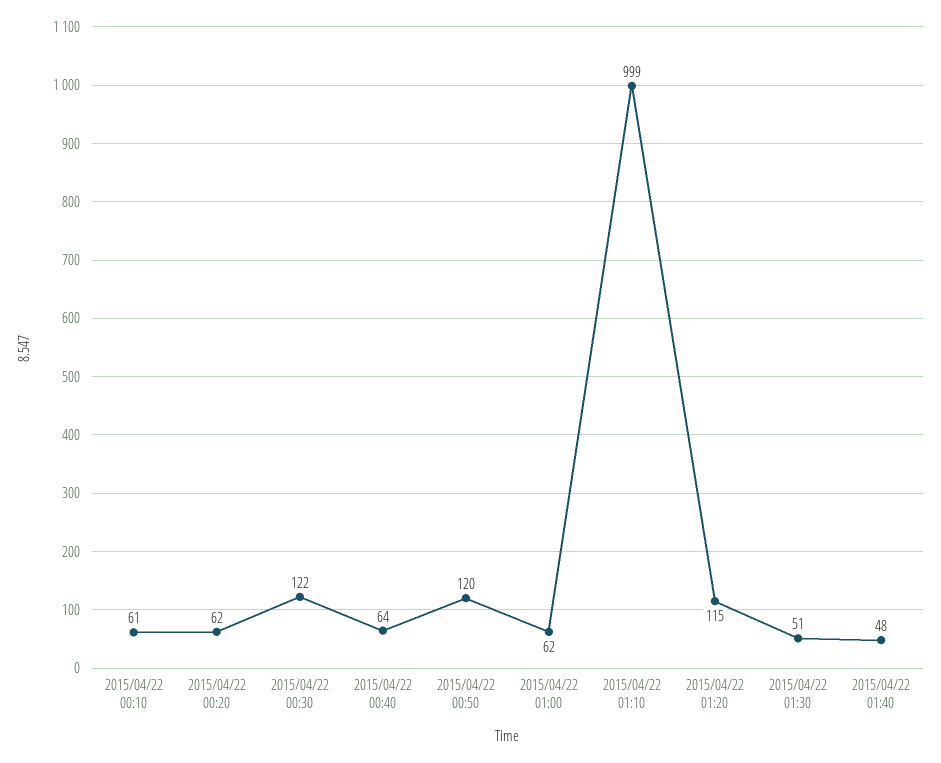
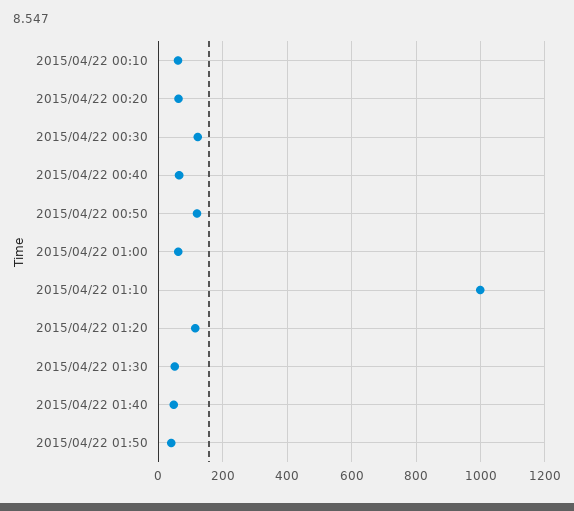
2015/04/22 01:50: none -> 40

